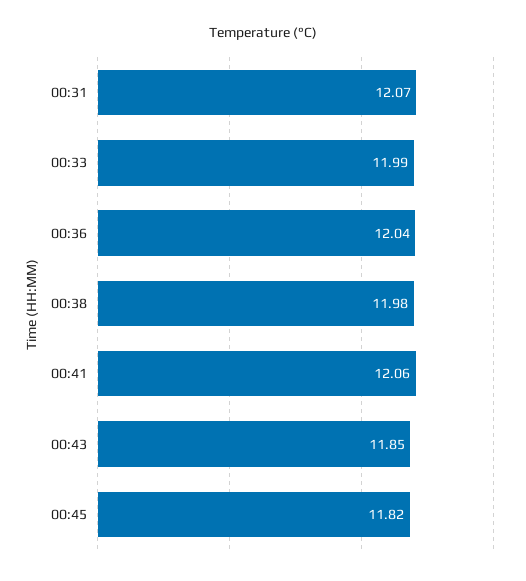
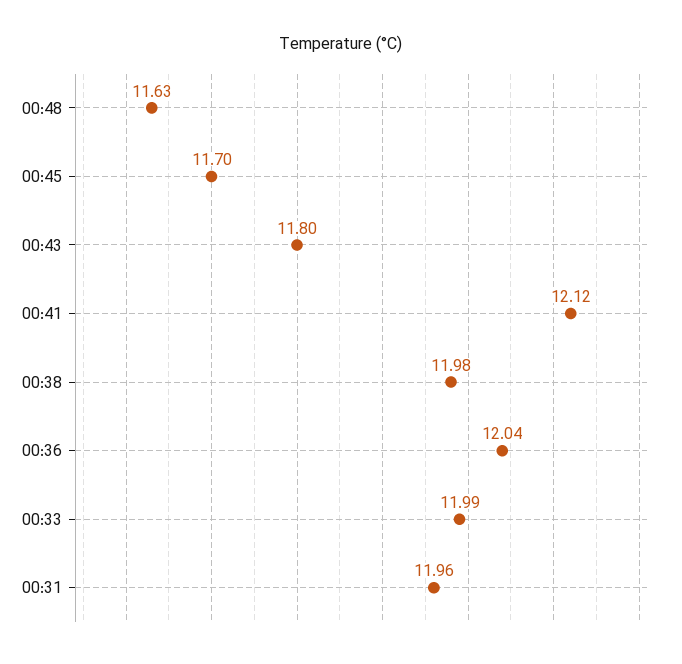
00:31: 12.07 -> 11.96
00:41: 12.06 -> 12.12
00:43: 11.85 -> 11.8
00:45: 11.82 -> 11.7
00:48: none -> 11.63

